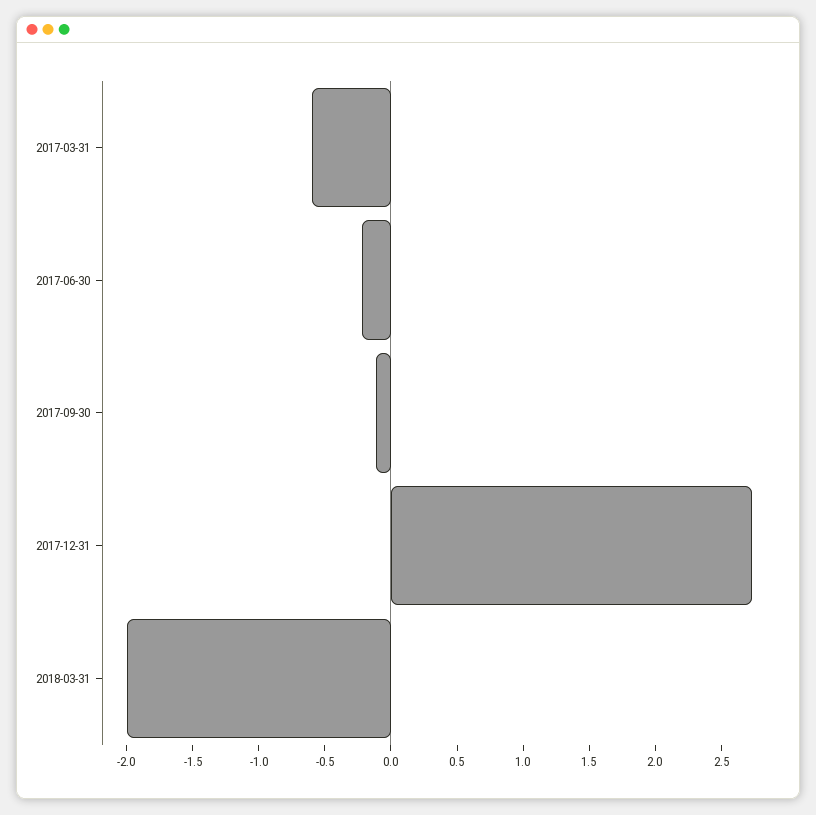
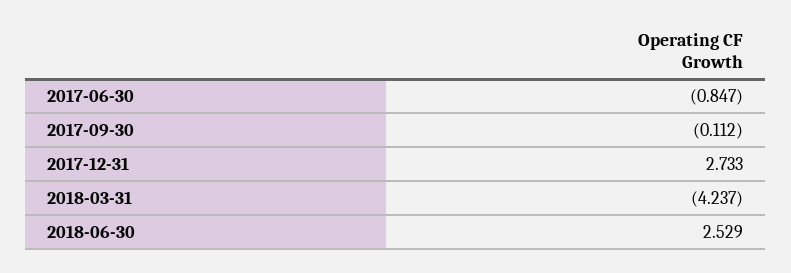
2017-03-31: -0.6 -> none
2017-06-30: -0.2 -> -0.847
2018-03-31: -2 -> -4.237
2018-06-30: none -> 2.529

